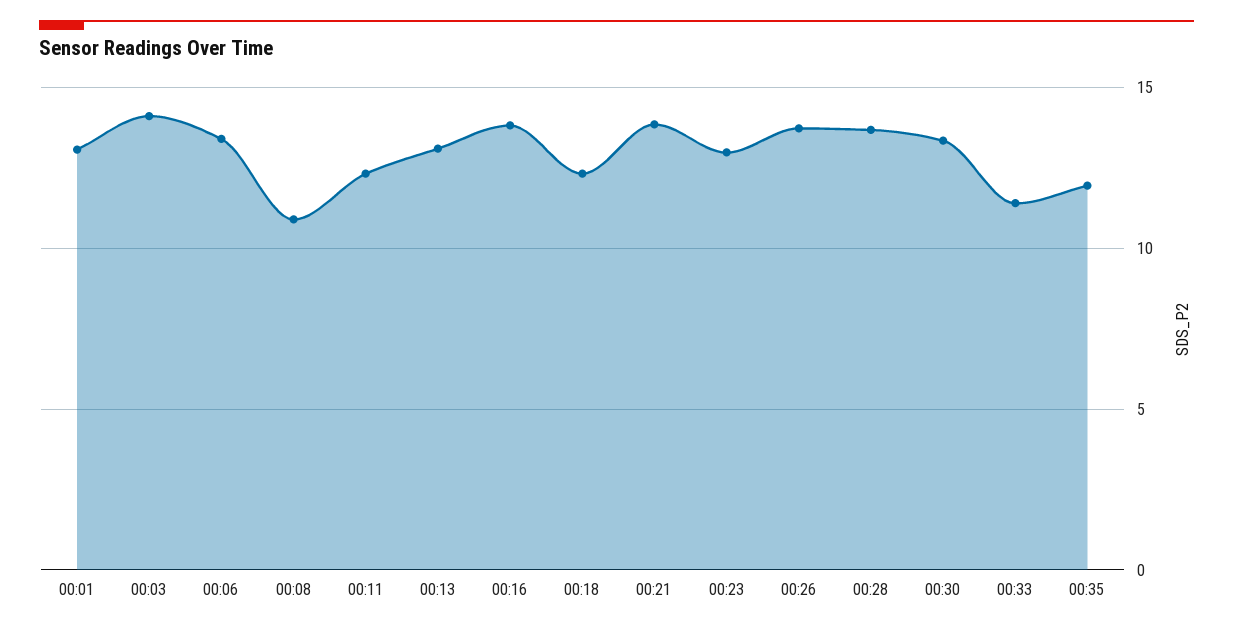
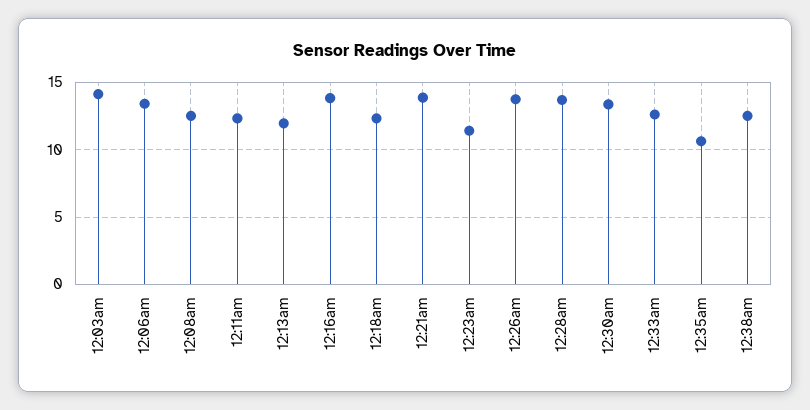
00:01: 13 -> none
00:08: 11 -> 12.5
00:13: 13 -> 12
00:23: 13 -> 11.5
00:33: 11.5 -> 12.5
00:35: 12 -> 10.5
12:38am: none -> 12.5

